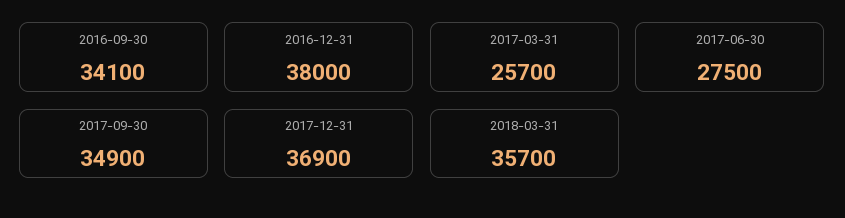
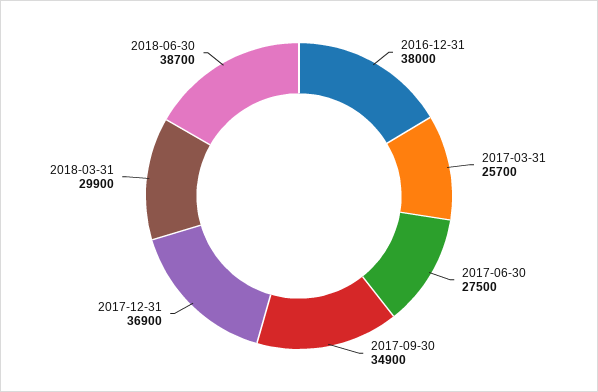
2016-09-30: 34100 -> none
2018-03-31: 35700 -> 29900
2018-06-30: none -> 38700

